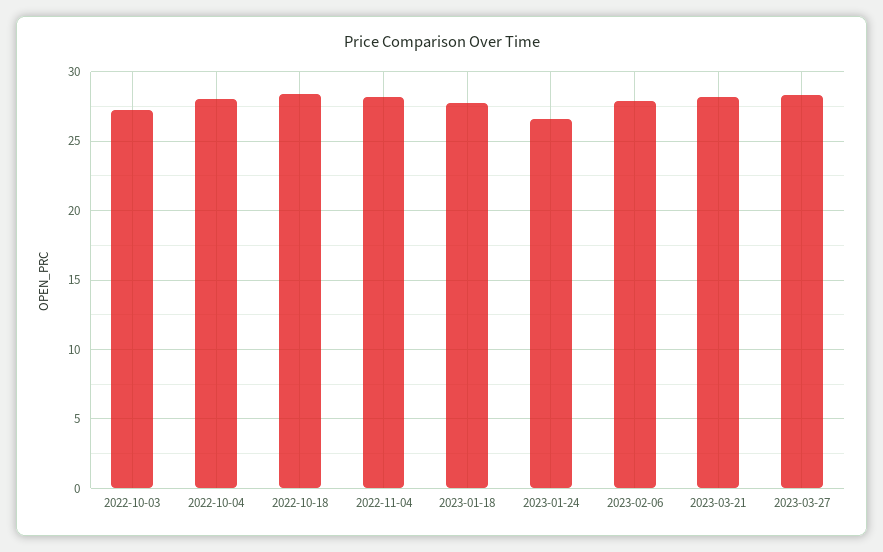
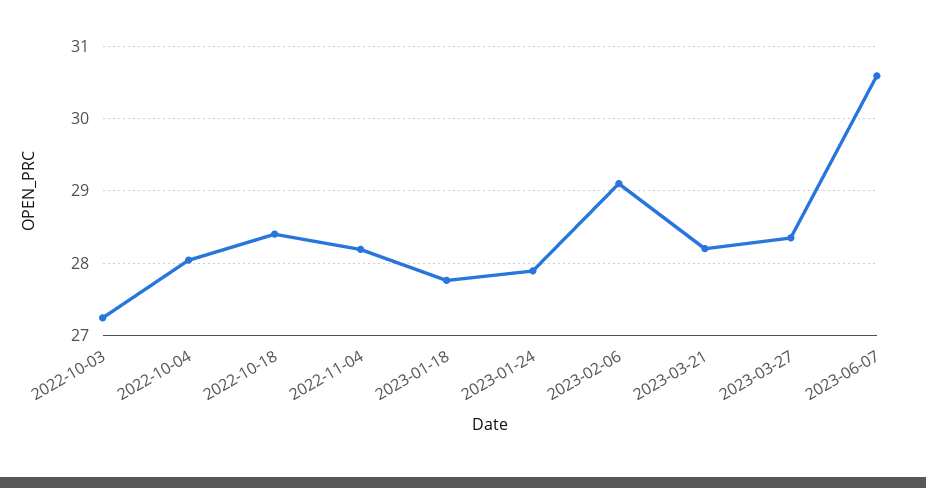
2023-01-24: 26.5 -> 27.9
2023-02-06: 28 -> 29.1
2023-06-07: none -> 30.6

